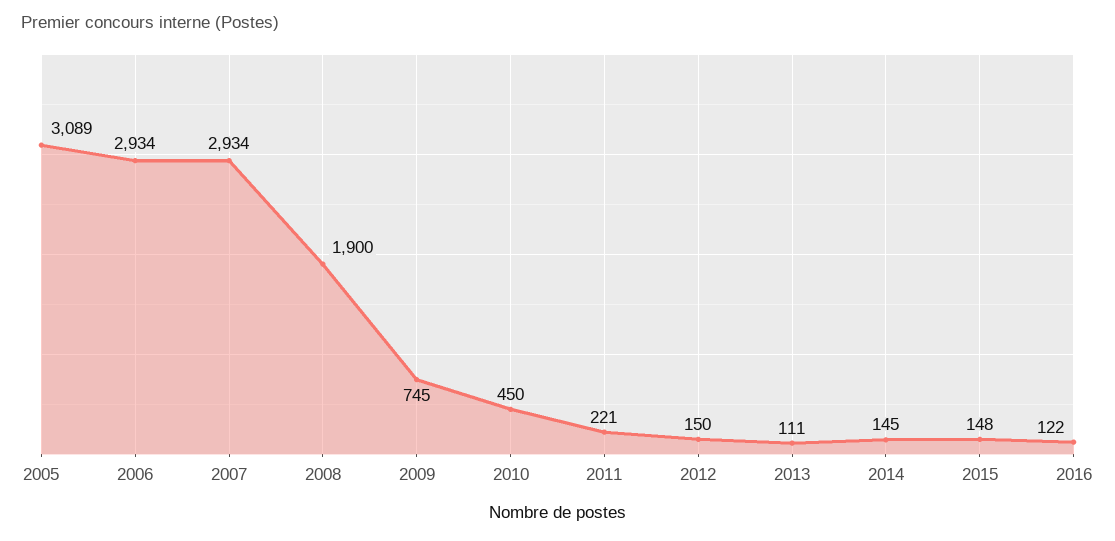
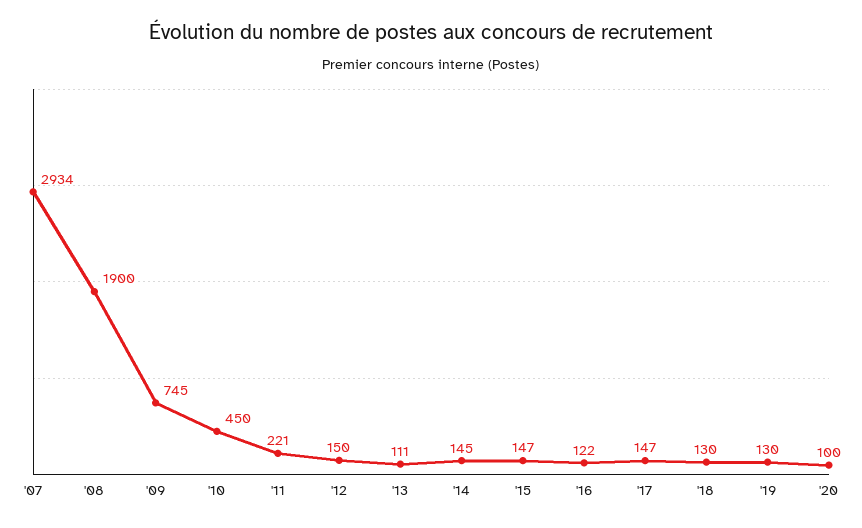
2005: 3089 -> none
2006: 2934 -> none
2015: 148 -> 147
'17: none -> 147
'18: none -> 130
'19: none -> 130
'20: none -> 100

